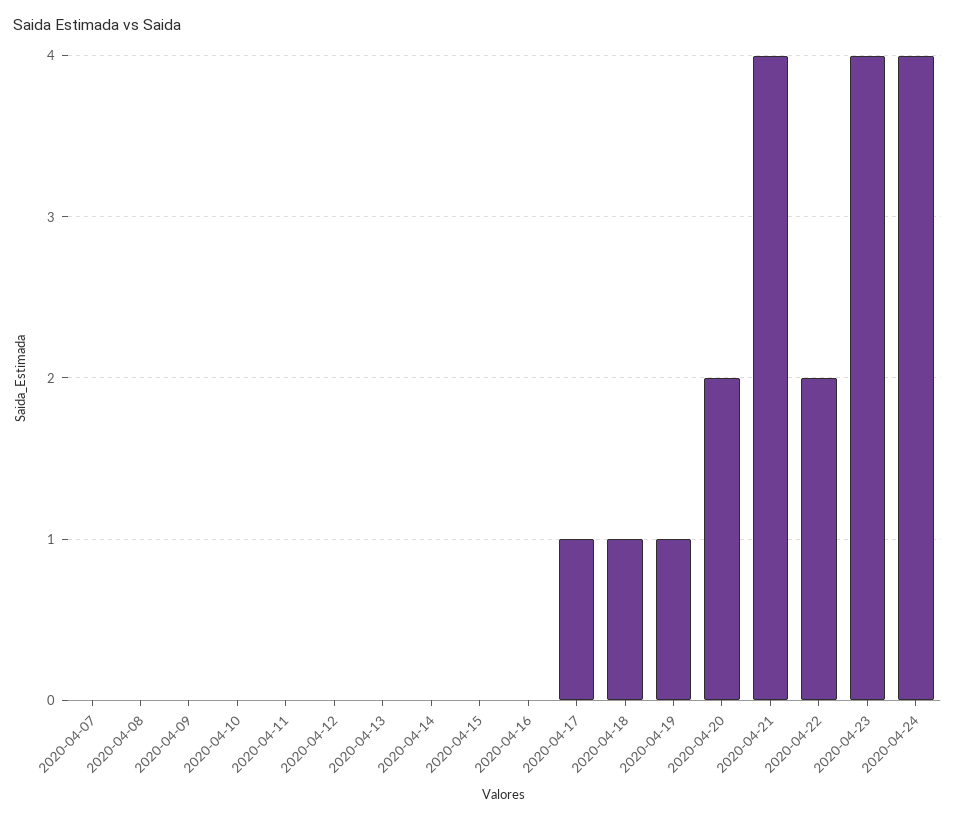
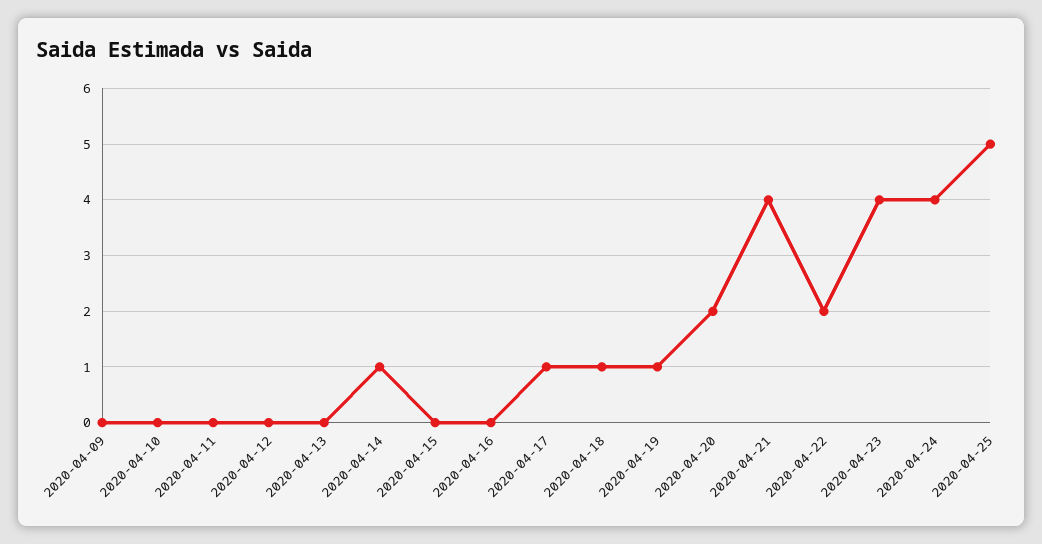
2020-04-07: 0 -> none
2020-04-08: 0 -> none
2020-04-14: 0 -> 1
2020-04-25: none -> 5

